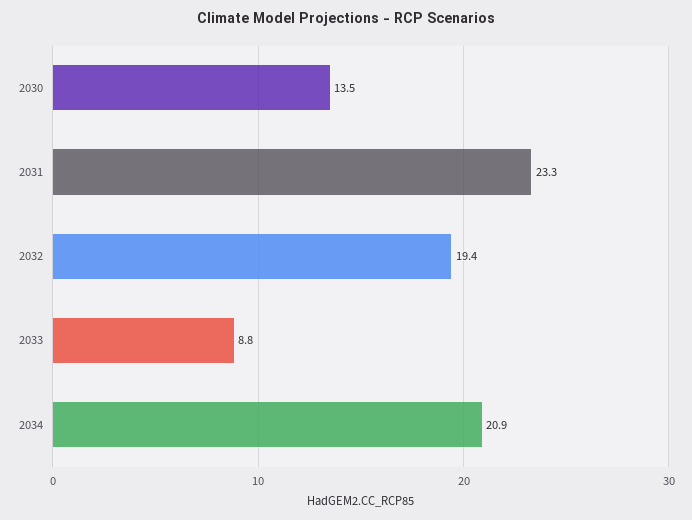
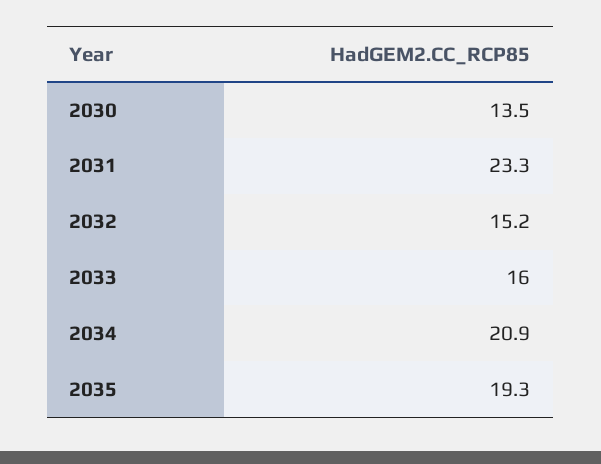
2032: 19.4 -> 15.2
2033: 8.8 -> 16
2035: none -> 19.3

